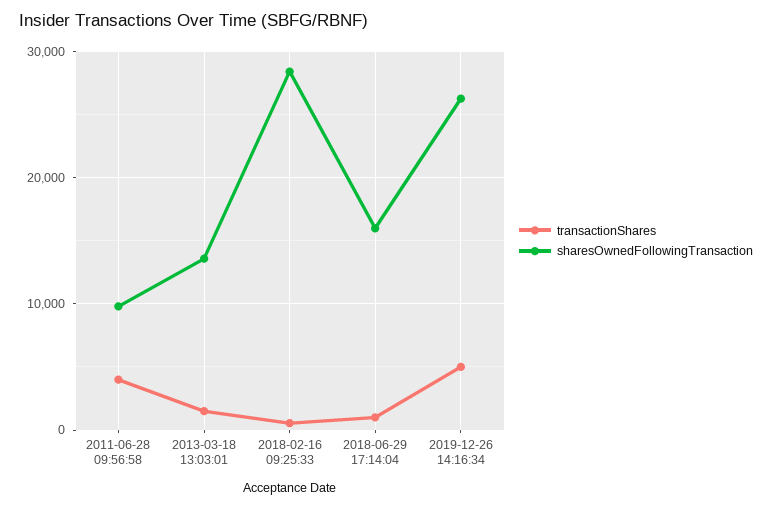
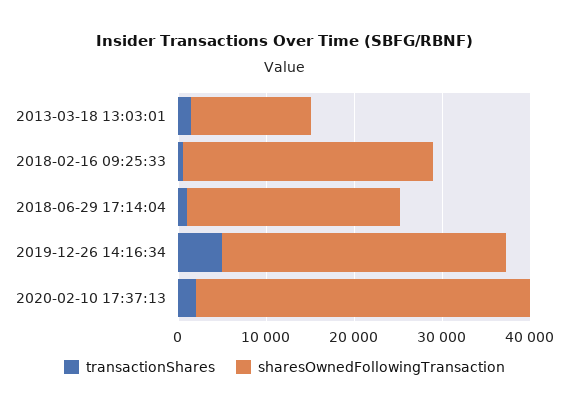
transactionShares, 2011-06-28 09:56:58: 4000 -> none
sharesOwnedFollowingTransaction, 2011-06-28 09:56:58: 10000 -> none
sharesOwnedFollowingTransaction, 2018-06-29 17:14:04: 16000 -> 24000
sharesOwnedFollowingTransaction, 2019-12-26 14:16:34: 26000 -> 32000
transactionShares, 2020-02-10 17:37:13: none -> 2000
sharesOwnedFollowingTransaction, 2020-02-10 17:37:13: none -> 38000

